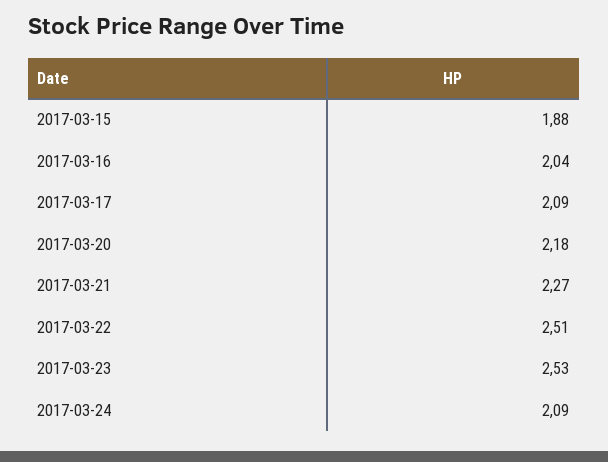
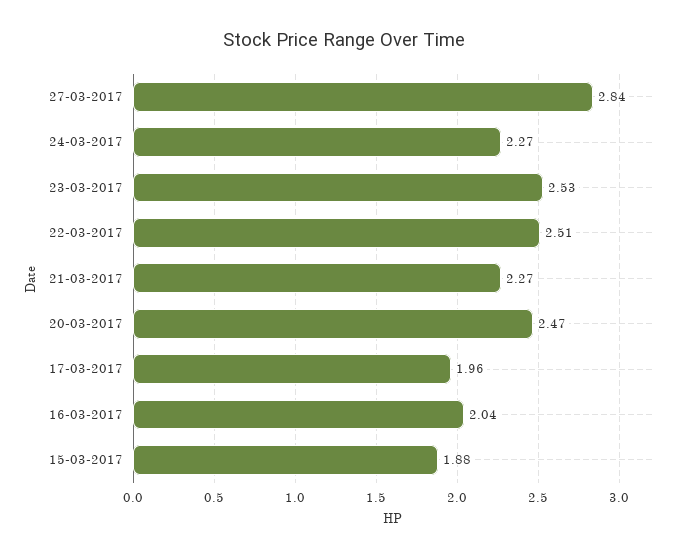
2017-03-17: 2.09 -> 1.96
2017-03-20: 2.18 -> 2.47
2017-03-24: 2.09 -> 2.27
27-03-2017: none -> 2.84

